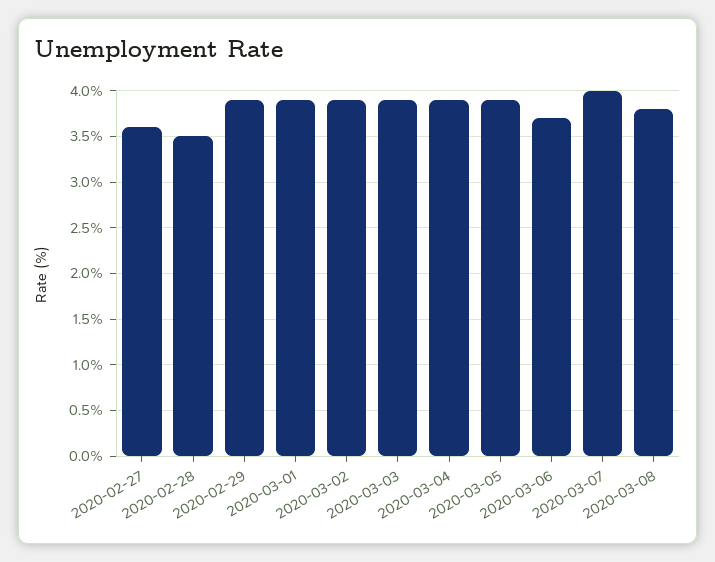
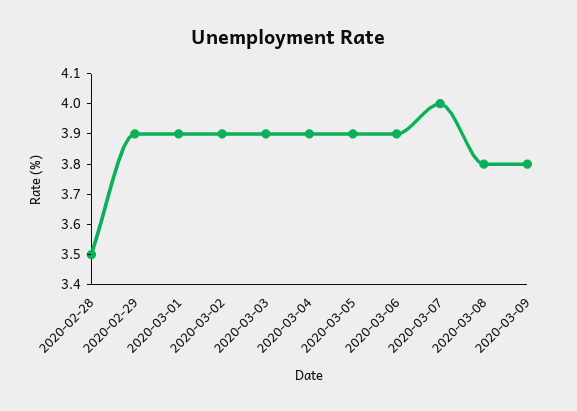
2020-02-27: 3.6 -> none
2020-03-06: 3.7 -> 3.9
2020-03-09: none -> 3.8

